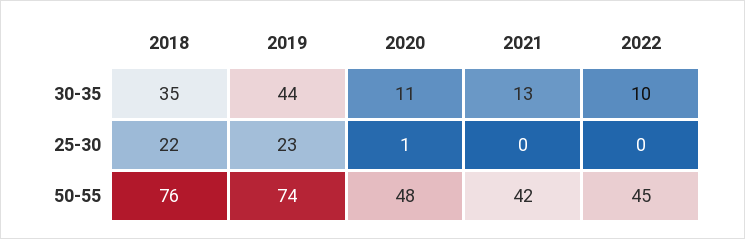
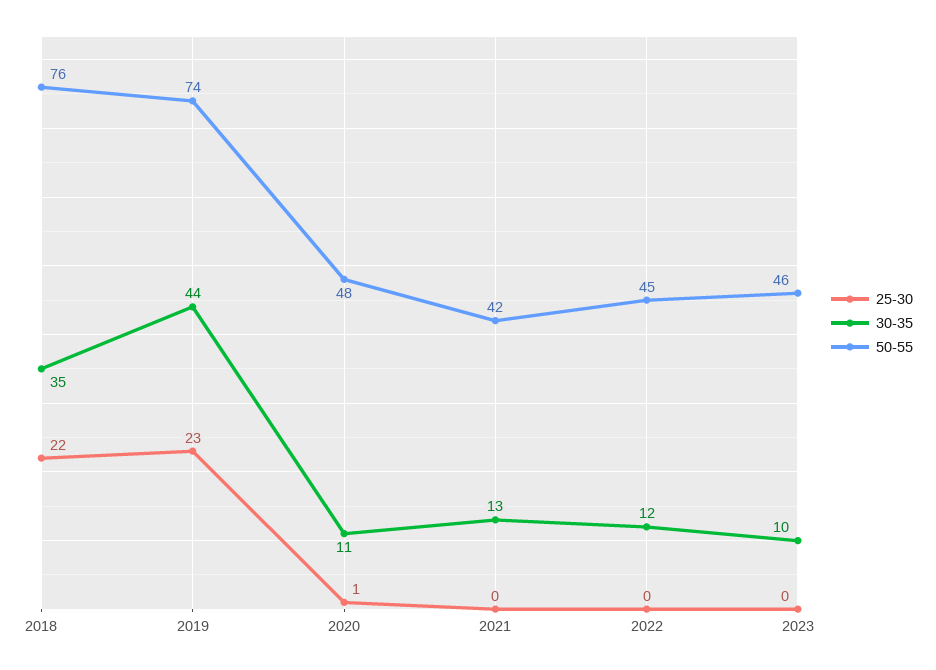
30-35, 2022: 10 -> 12
25-30, 2023: none -> 0
30-35, 2023: none -> 10
50-55, 2023: none -> 46

